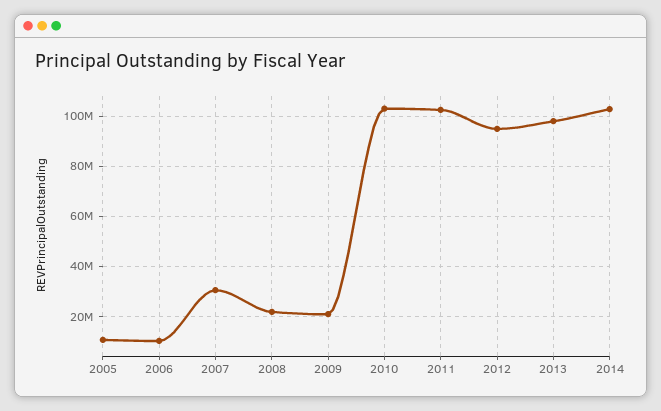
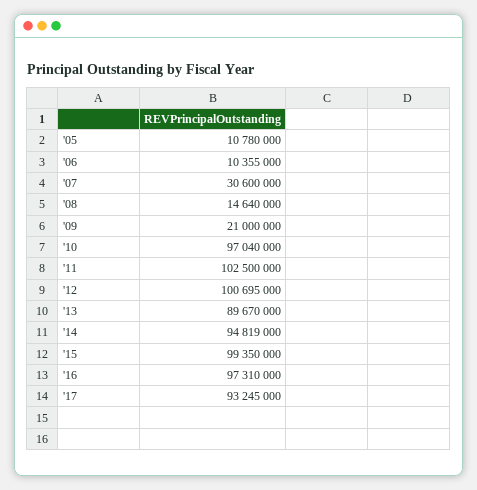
2008: 22500000 -> 14640000
2010: 102500000 -> 97040000
2012: 95000000 -> 100695000
2013: 97500000 -> 89670000
2014: 102500000 -> 94819000
'15: none -> 99350000
'16: none -> 97310000
'17: none -> 93245000

